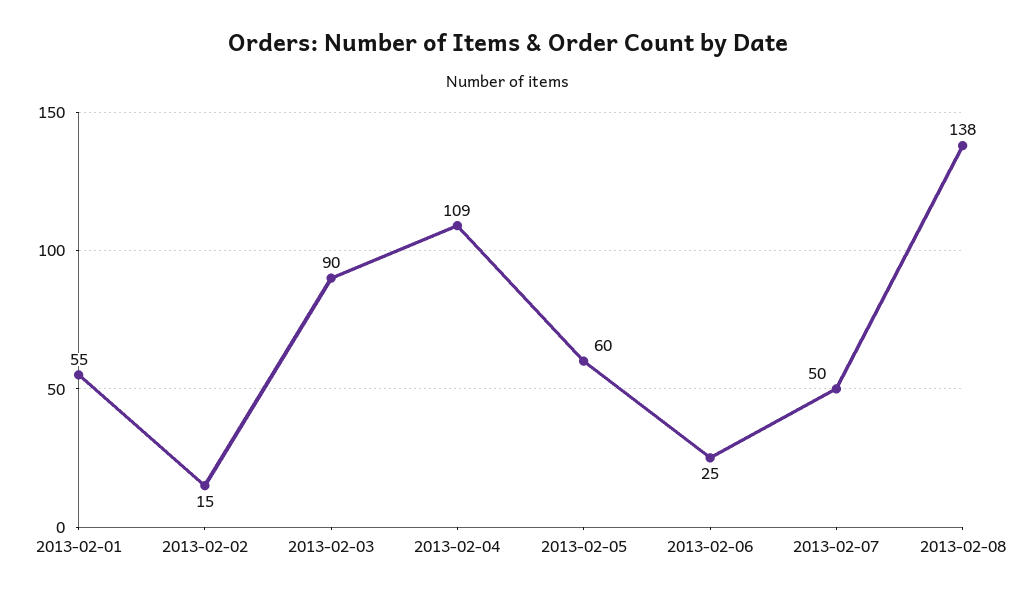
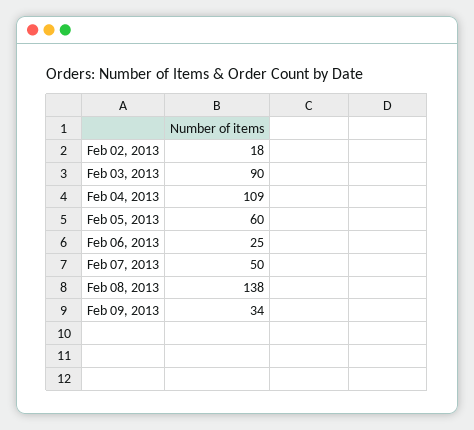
2013-02-01: 55 -> none
2013-02-02: 15 -> 18
Feb 09, 2013: none -> 34

